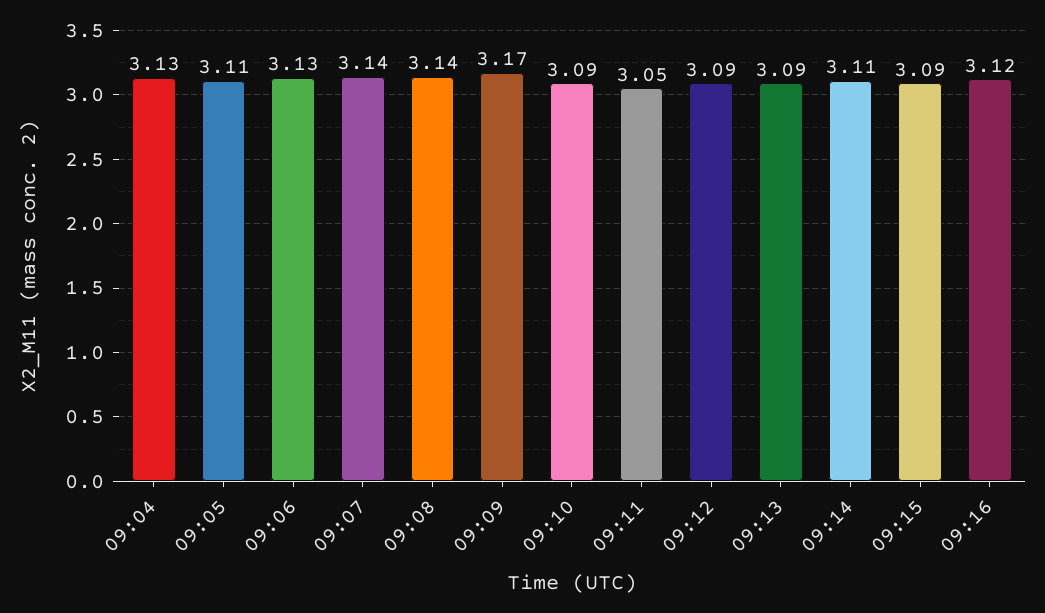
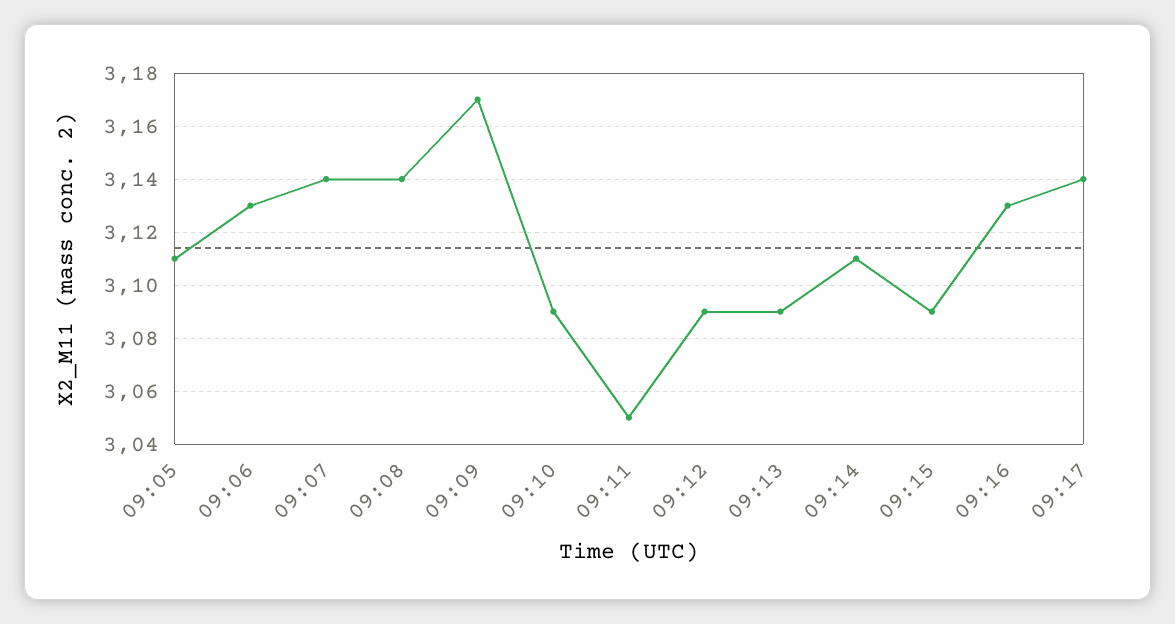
09:04: 3.13 -> none
09:16: 3.12 -> 3.13
09:17: none -> 3.14

